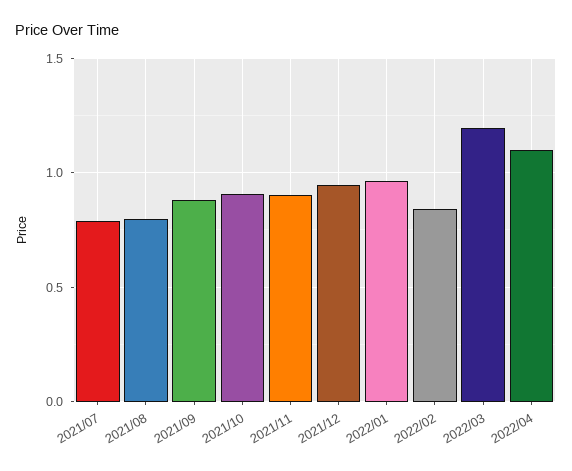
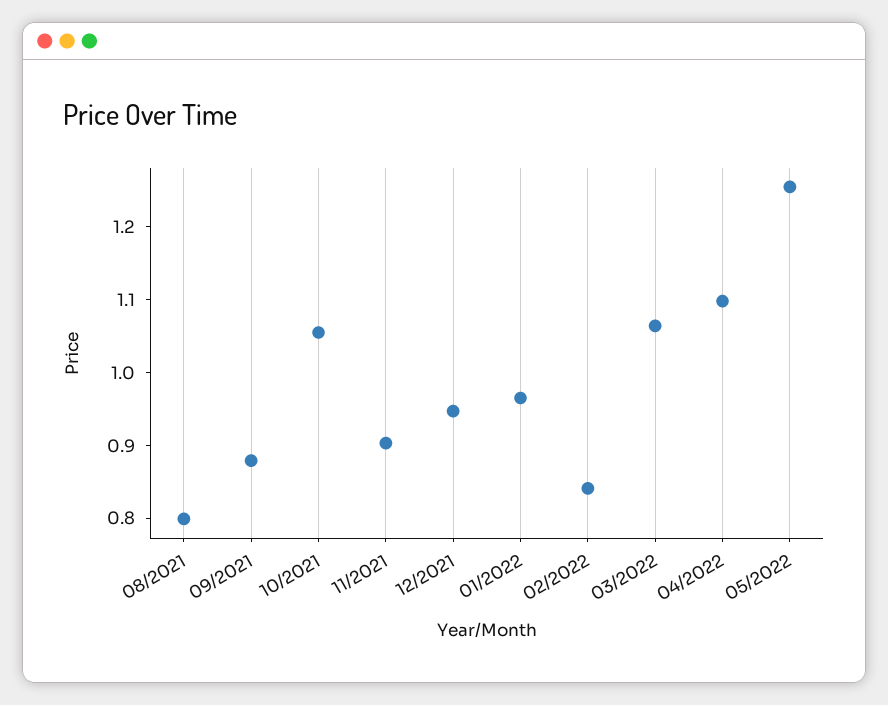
2021/07: 0.8 -> none
2021/10: 0.9 -> 1.06
2022/03: 1.2 -> 1.06
05/2022: none -> 1.26

